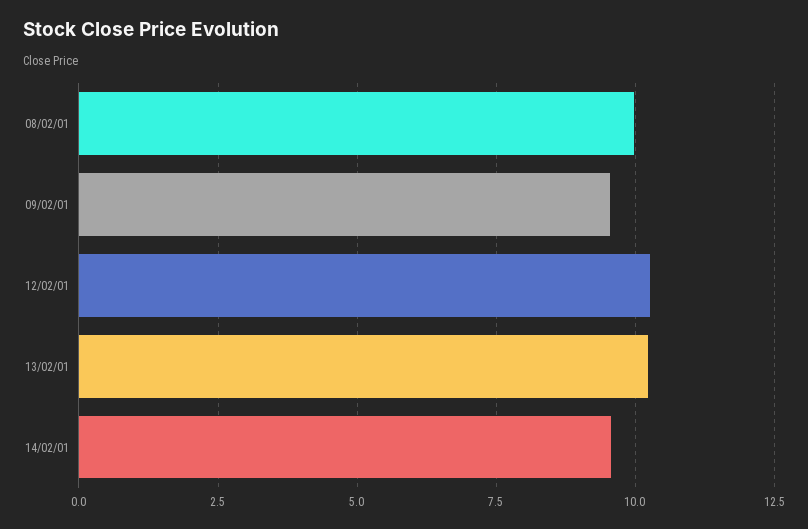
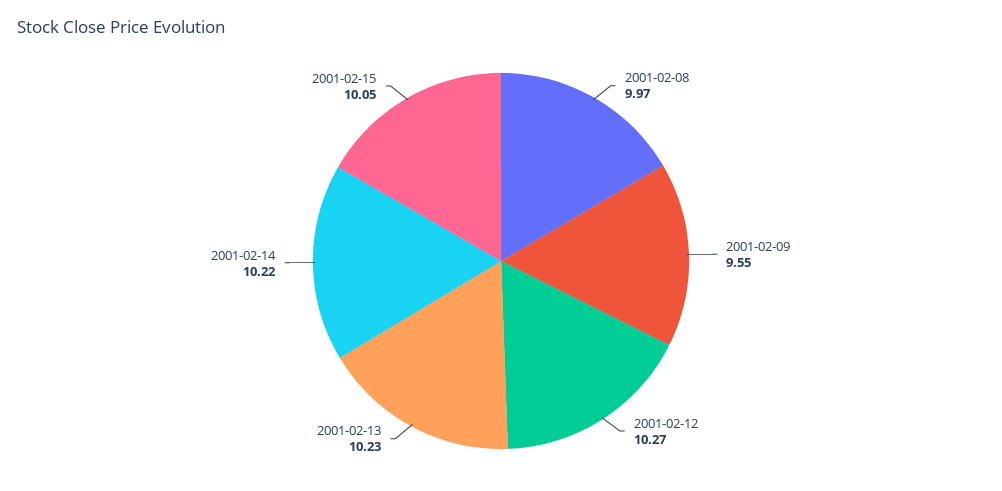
14/02/01: 9.5 -> 10.22
2001-02-15: none -> 10.05

